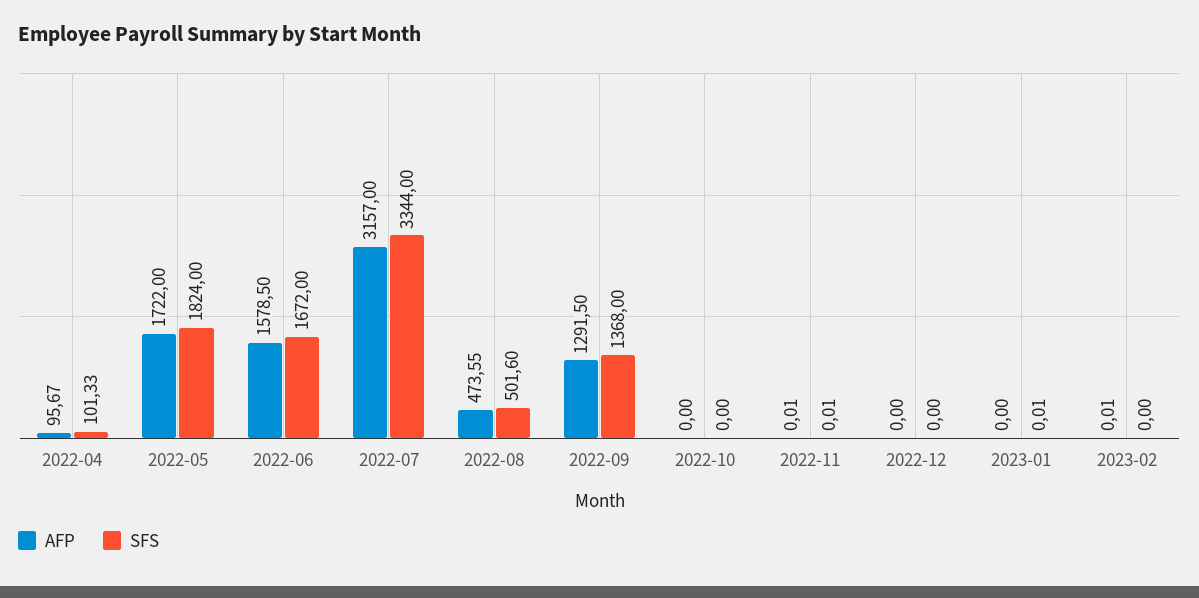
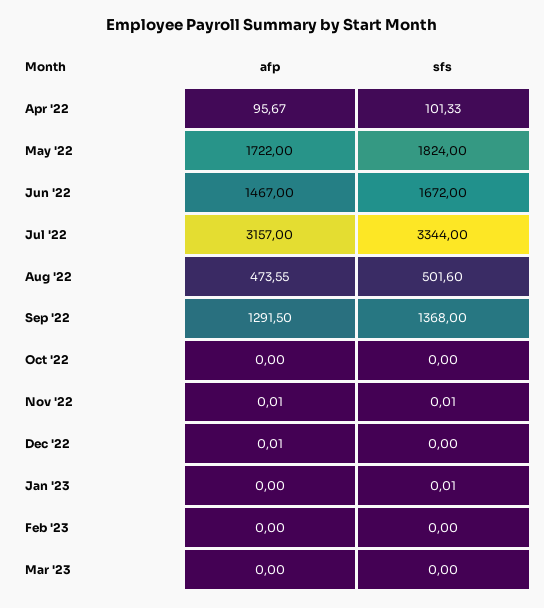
AFP, 2022-06: 1578.5 -> 1467
AFP, 2022-12: 0 -> 0.01
AFP, 2023-02: 0.01 -> 0
AFP, Mar '23: none -> 0
SFS, Mar '23: none -> 0

